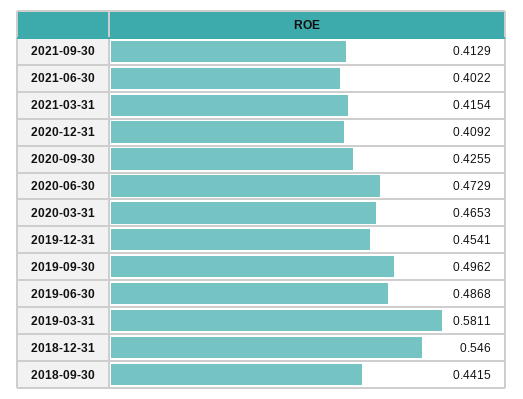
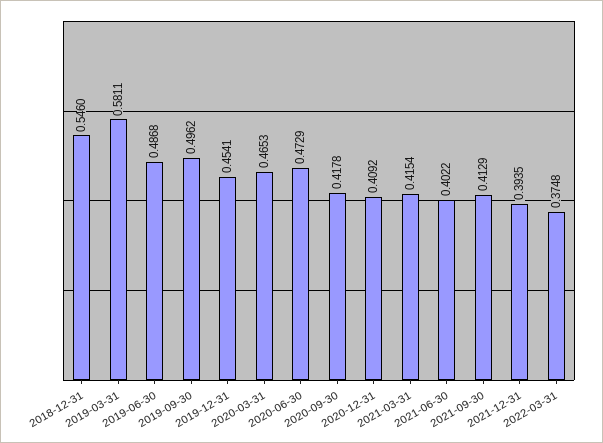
2020-09-30: 0.4255 -> 0.4178
2018-09-30: 0.4415 -> none
2021-12-31: none -> 0.3935
2022-03-31: none -> 0.3748

